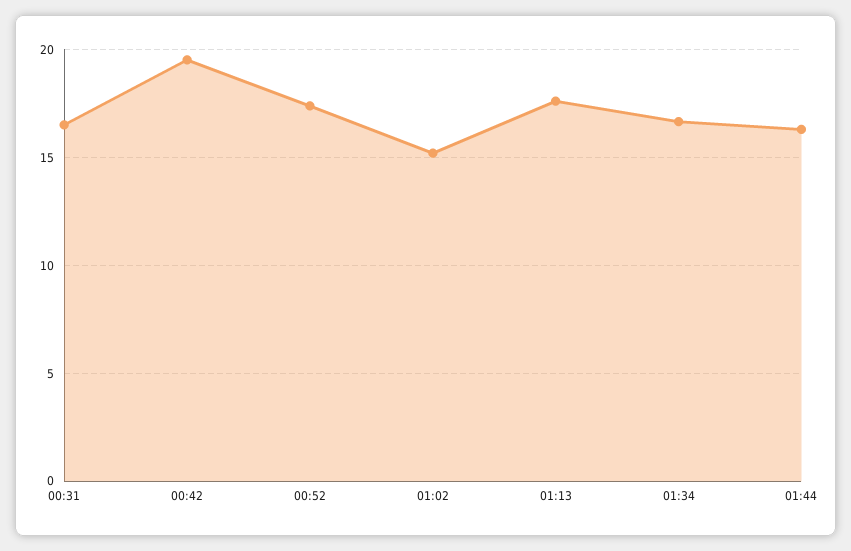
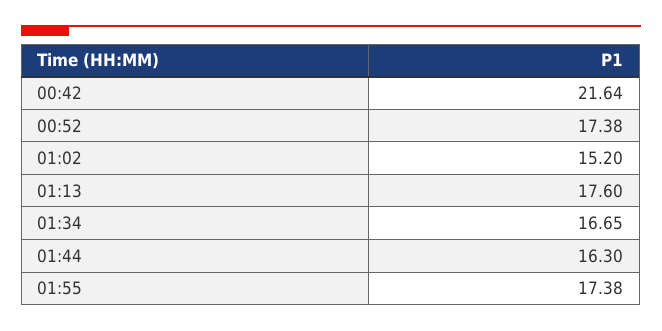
00:31: 16.5 -> none
00:42: 19.5 -> 21.64
01:55: none -> 17.38

